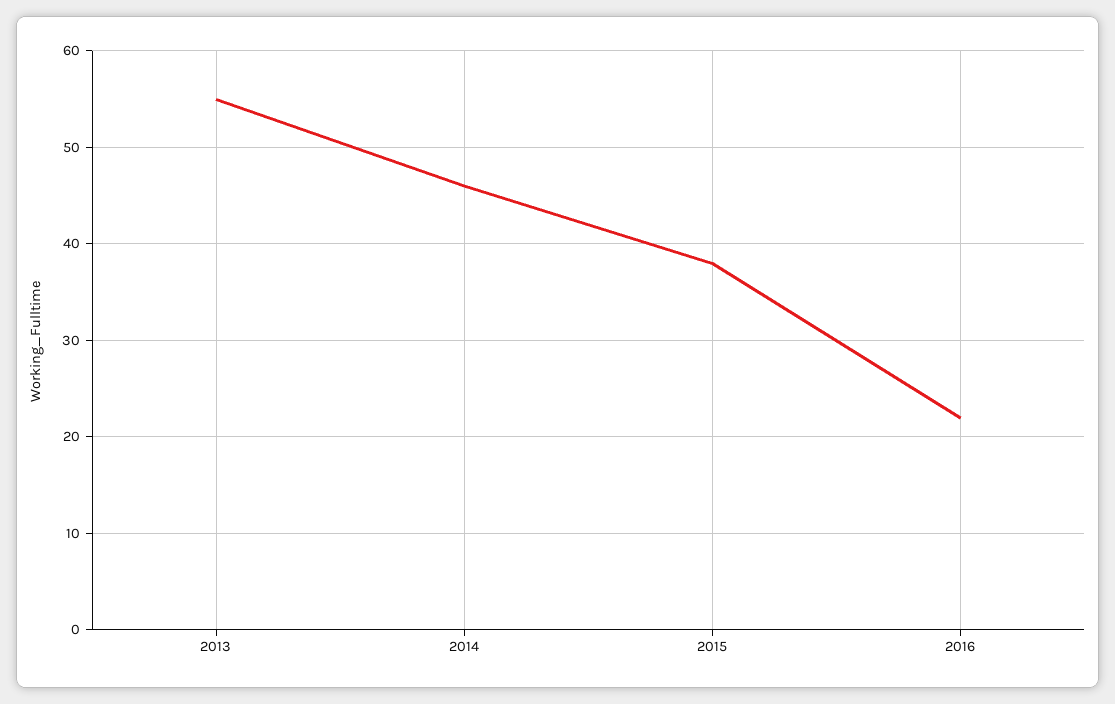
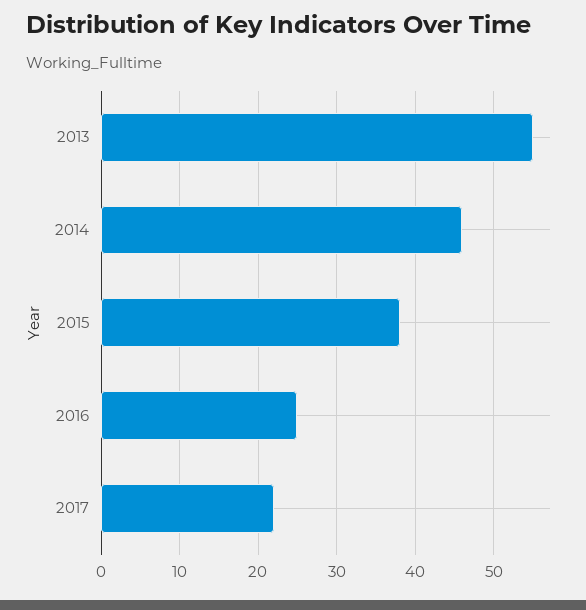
2016: 22 -> 25
2017: none -> 22

